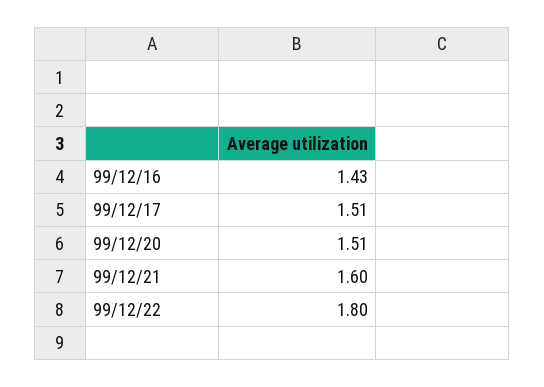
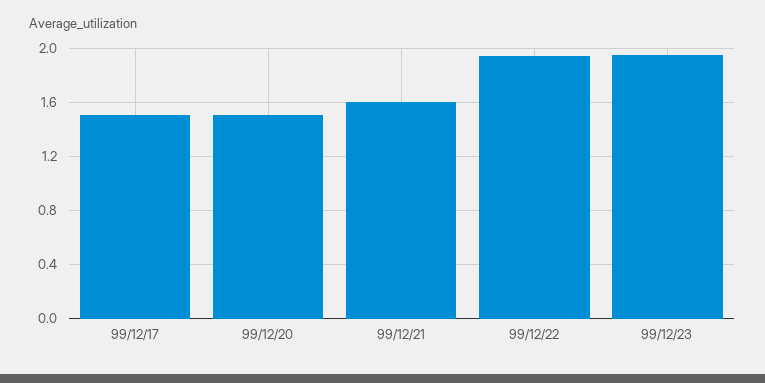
99/12/16: 1.43 -> none
99/12/22: 1.8 -> 1.95
99/12/23: none -> 1.95

